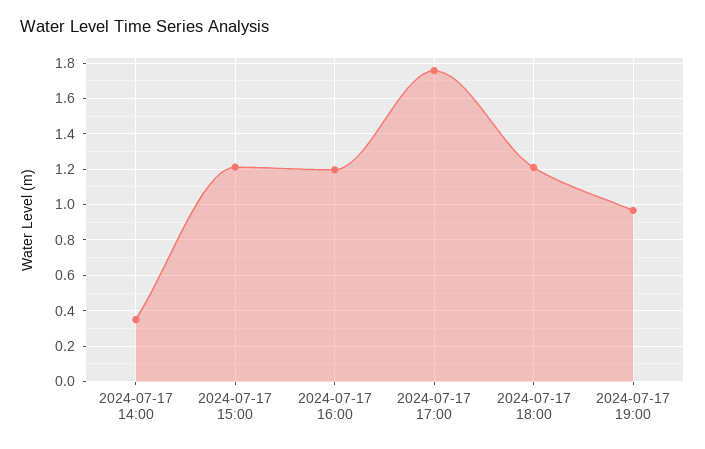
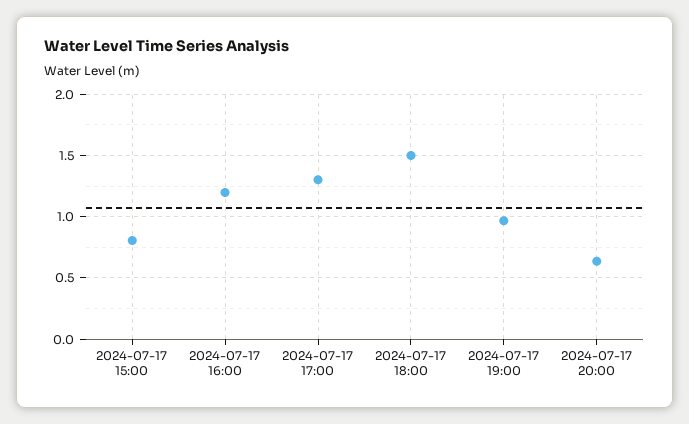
2024-07-17 14:00: 0.35 -> none
2024-07-17 15:00: 1.2 -> 0.8
2024-07-17 17:00: 1.75 -> 1.3
2024-07-17 18:00: 1.2 -> 1.5
2024-07-17 20:00: none -> 0.65

